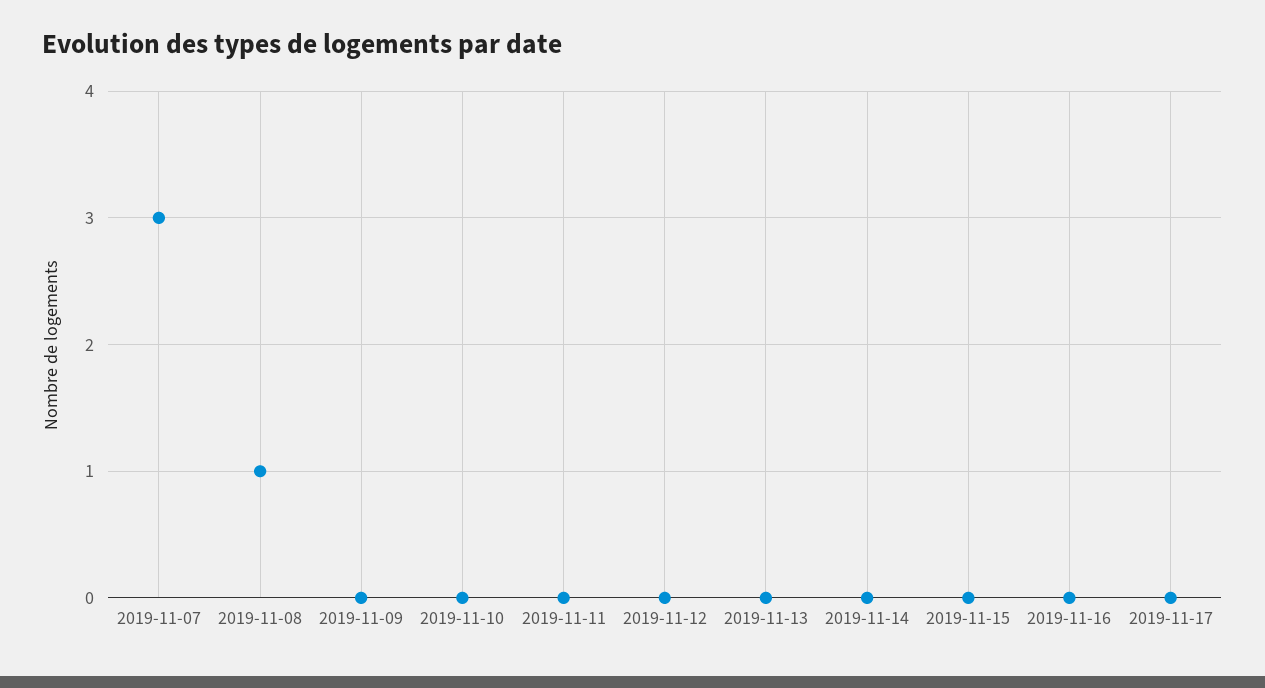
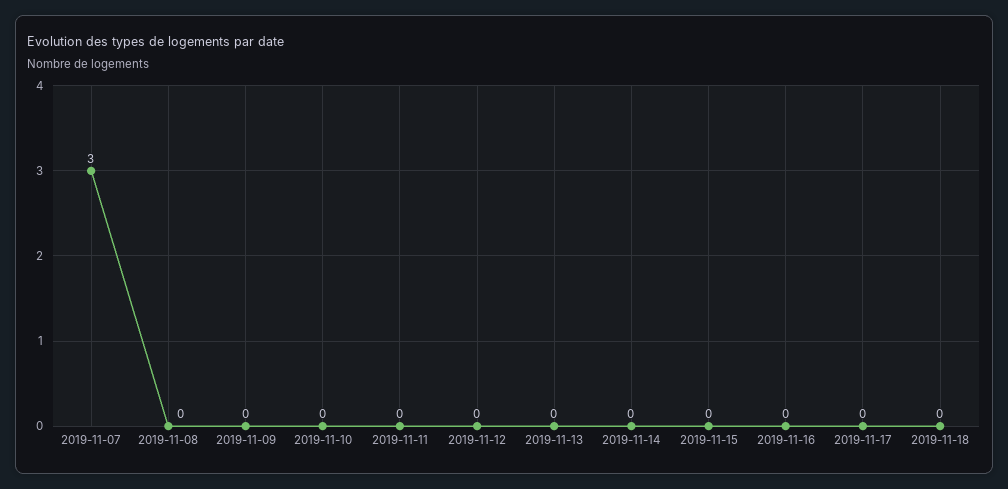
2019-11-08: 1 -> 0
2019-11-18: none -> 0

